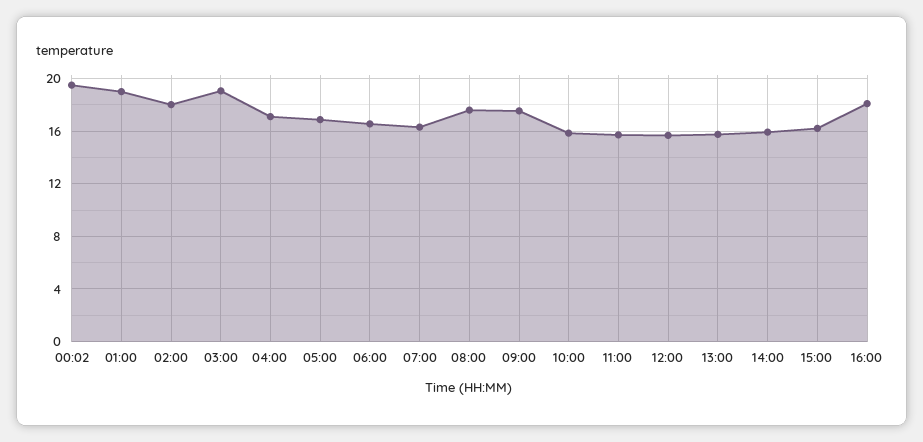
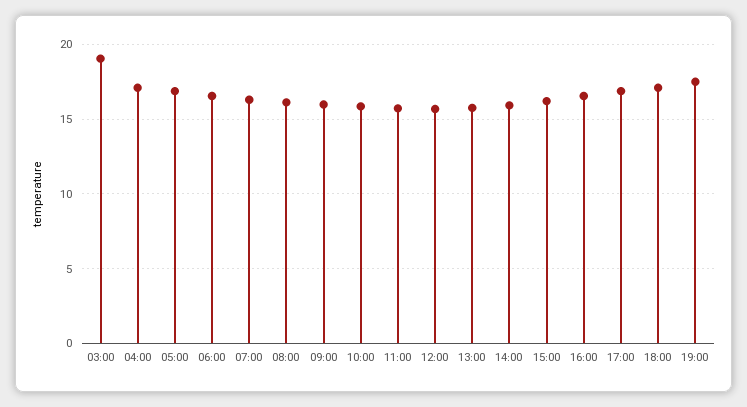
00:02: 19.5 -> none
01:00: 19 -> none
02:00: 18 -> none
08:00: 17.5 -> 16
09:00: 17.5 -> 16
16:00: 18 -> 16.5
17:00: none -> 17
18:00: none -> 17
19:00: none -> 17.5

